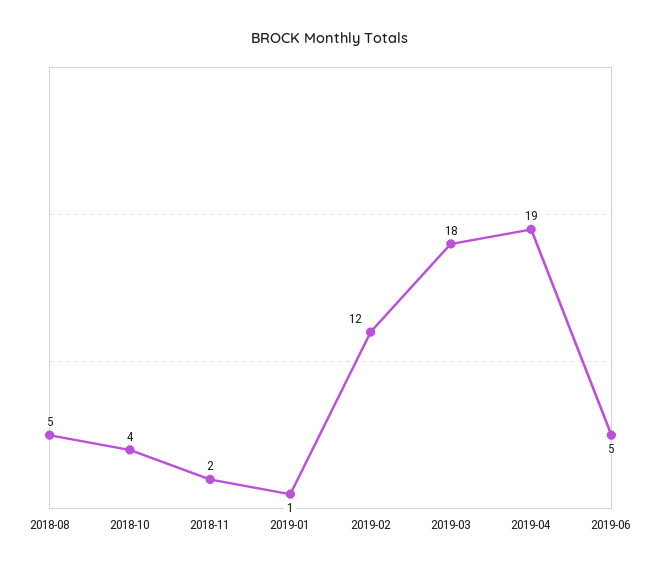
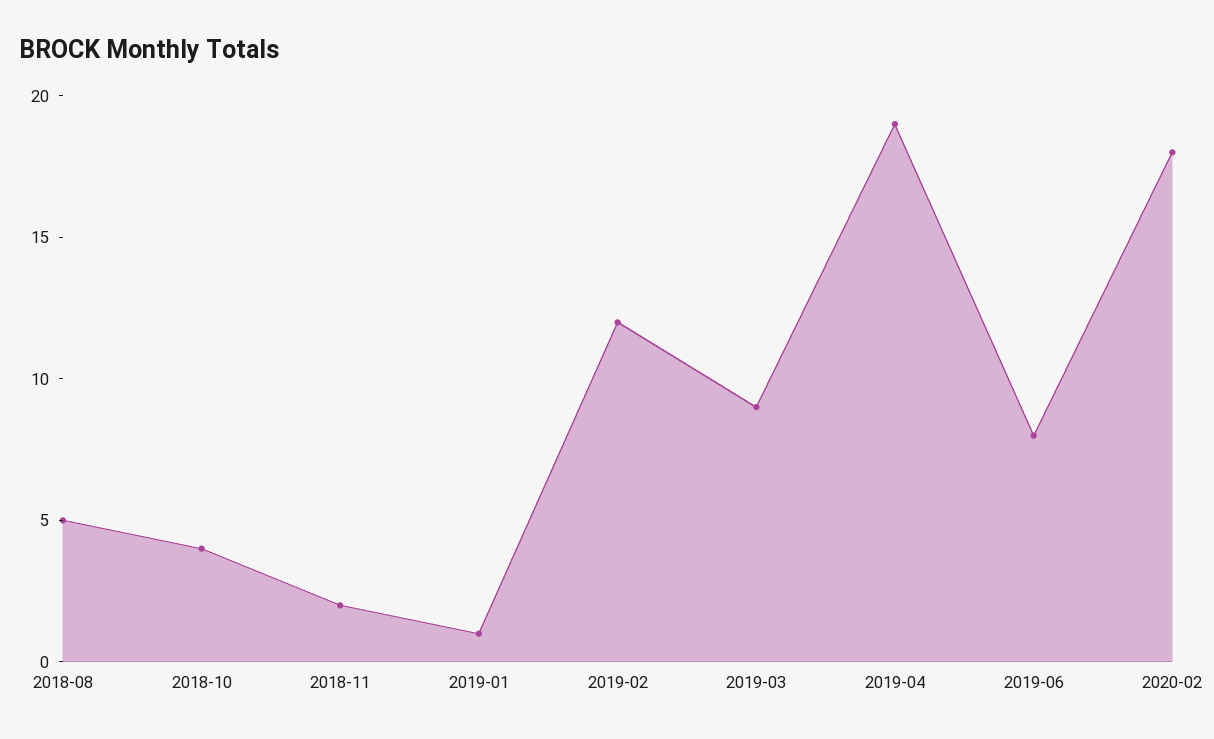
2019-03: 18 -> 9
2019-06: 5 -> 8
2020-02: none -> 18

